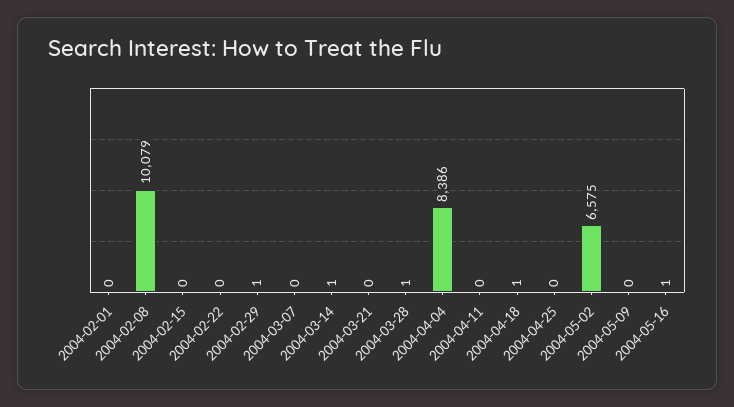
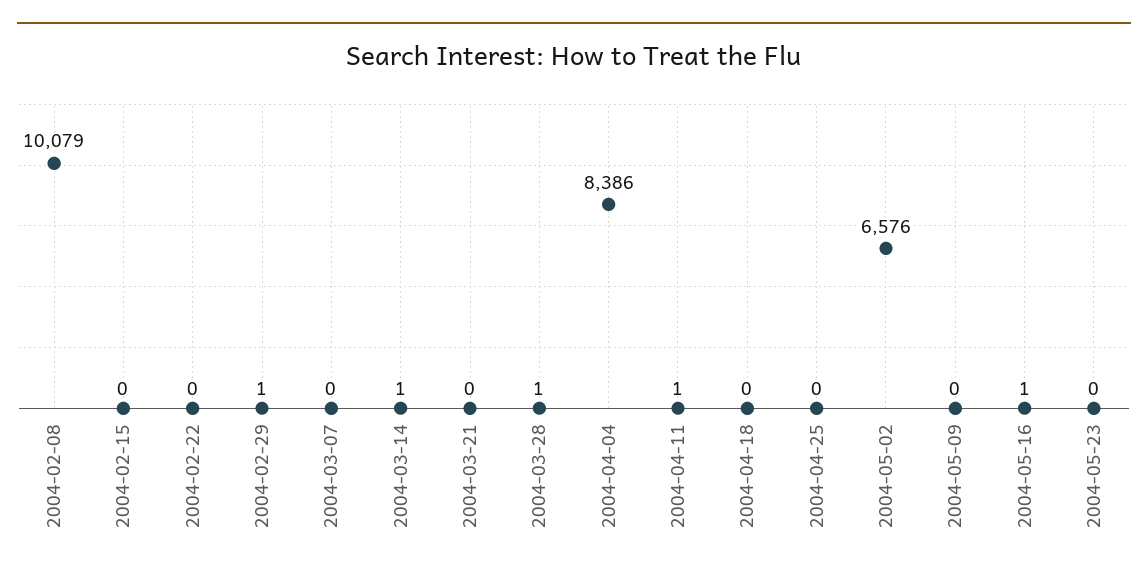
2004-02-01: 0 -> none
2004-04-11: 0 -> 1
2004-04-18: 1 -> 0
2004-05-02: 6575 -> 6576
2004-05-23: none -> 0

